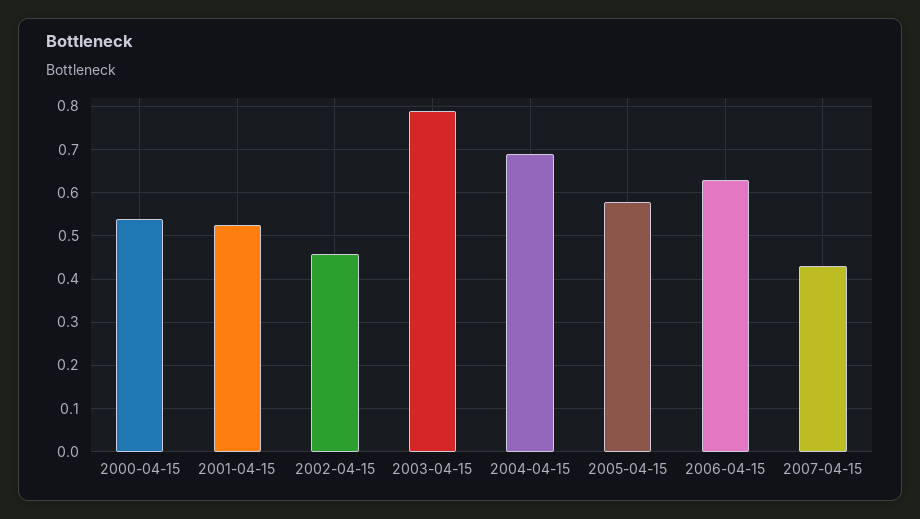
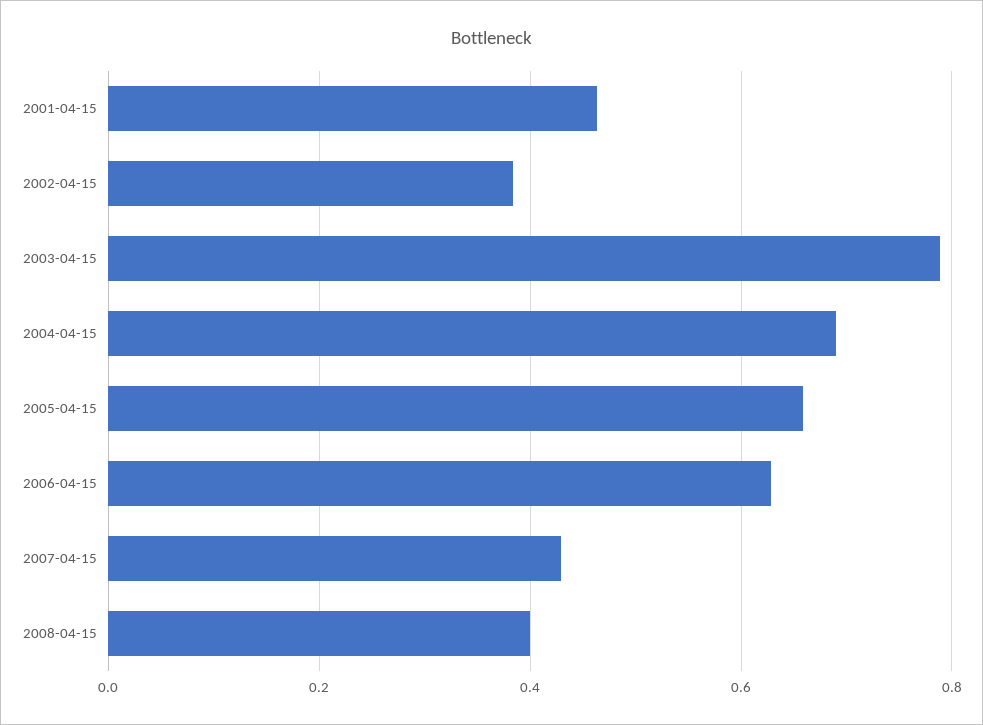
2000-04-15: 0.54 -> none
2001-04-15: 0.52 -> 0.46
2002-04-15: 0.46 -> 0.38
2005-04-15: 0.58 -> 0.66
2008-04-15: none -> 0.4

